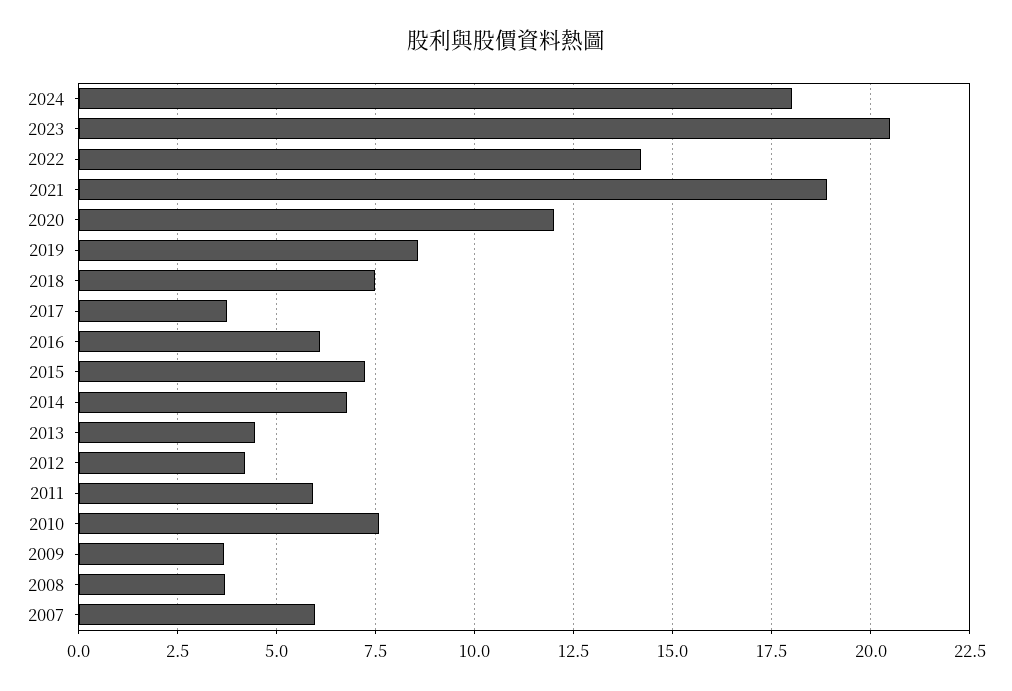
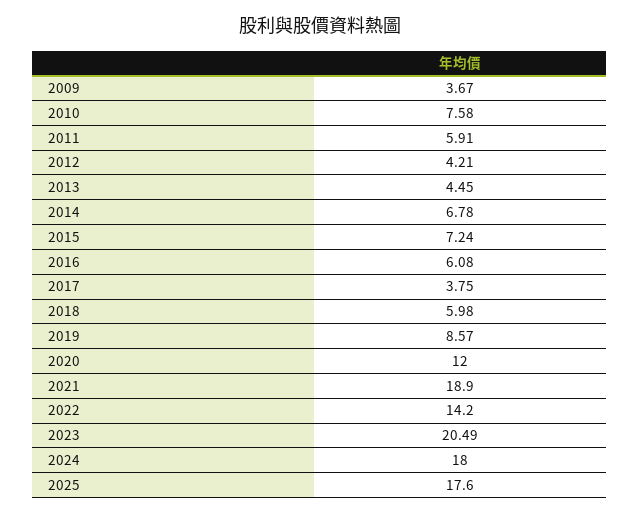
2018: 7.5 -> 5.98
2008: 3.75 -> none
2007: 6 -> none
2025: none -> 17.6

